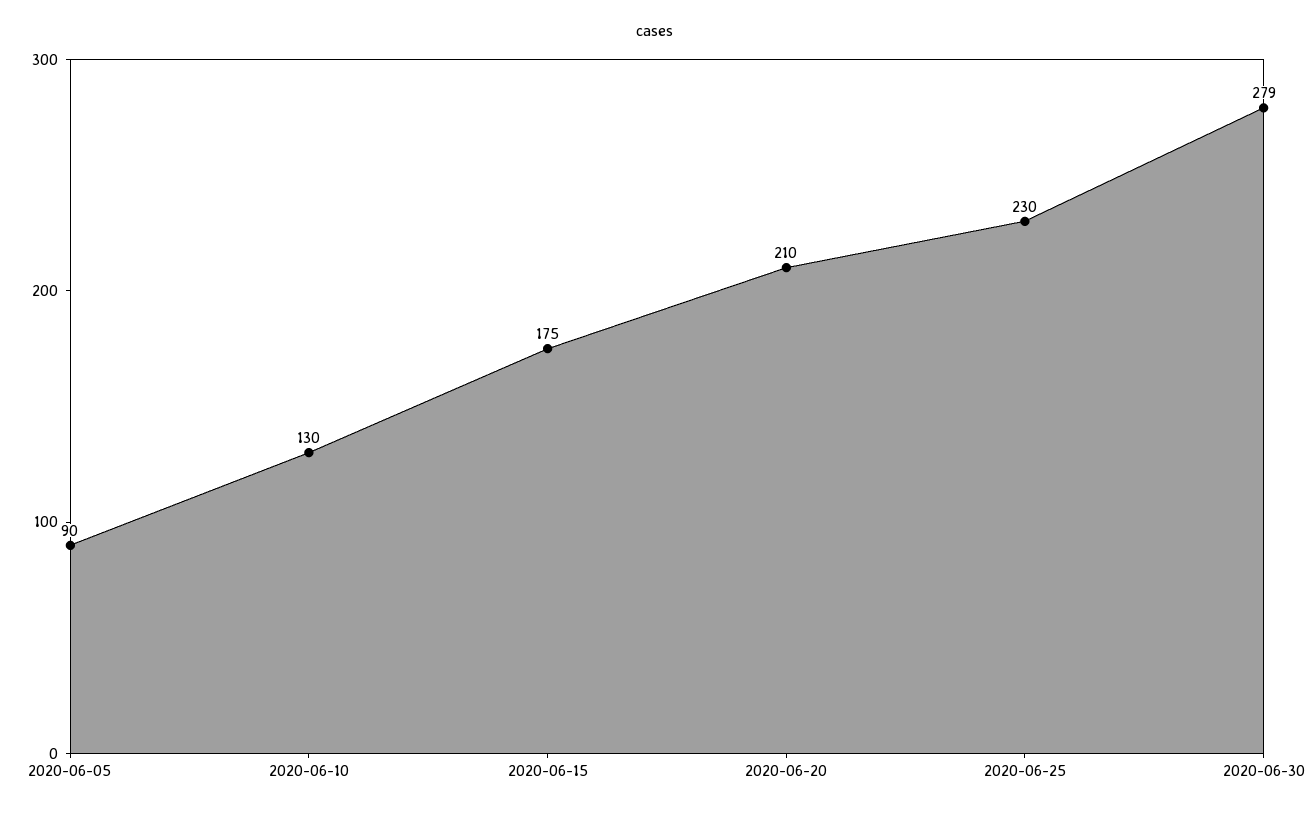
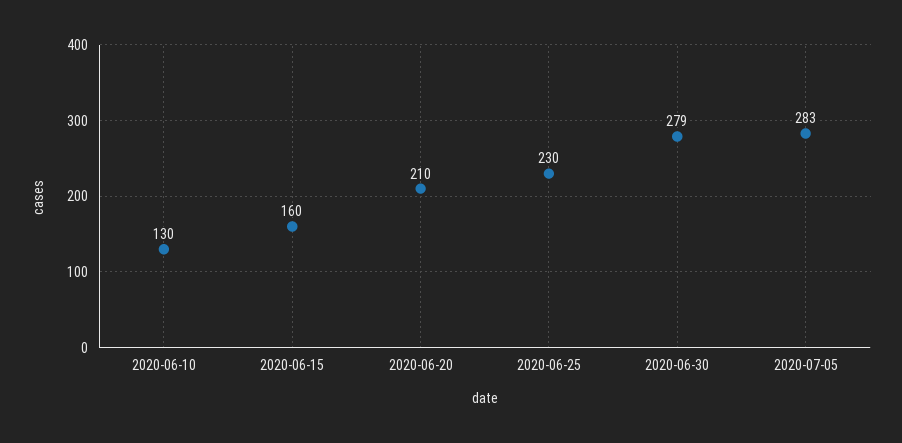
2020-06-05: 90 -> none
2020-06-15: 175 -> 160
2020-07-05: none -> 283

